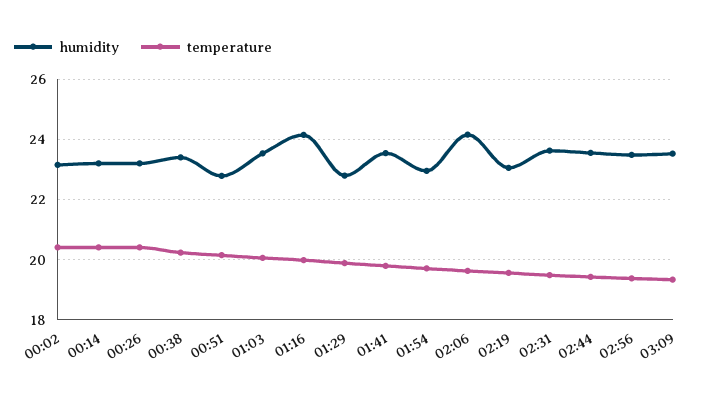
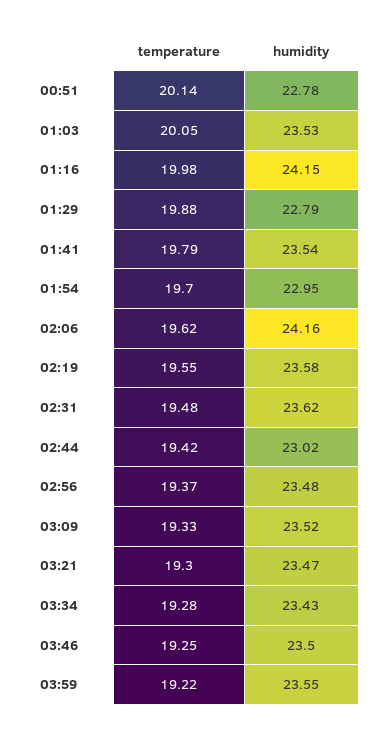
humidity, 00:02: 23.2 -> none
temperature, 00:02: 20.4 -> none
humidity, 00:14: 23.2 -> none
temperature, 00:14: 20.4 -> none
humidity, 00:26: 23.2 -> none
temperature, 00:26: 20.4 -> none
humidity, 00:38: 23.4 -> none
temperature, 00:38: 20.2 -> none
humidity, 02:19: 23 -> 23.58
humidity, 02:44: 23.6 -> 23.02
temperature, 03:21: none -> 19.3
humidity, 03:21: none -> 23.47
temperature, 03:34: none -> 19.28
humidity, 03:34: none -> 23.43
temperature, 03:46: none -> 19.25
humidity, 03:46: none -> 23.5
temperature, 03:59: none -> 19.22
humidity, 03:59: none -> 23.55

